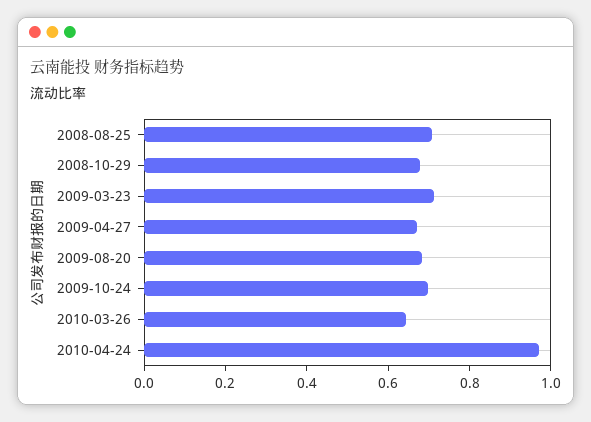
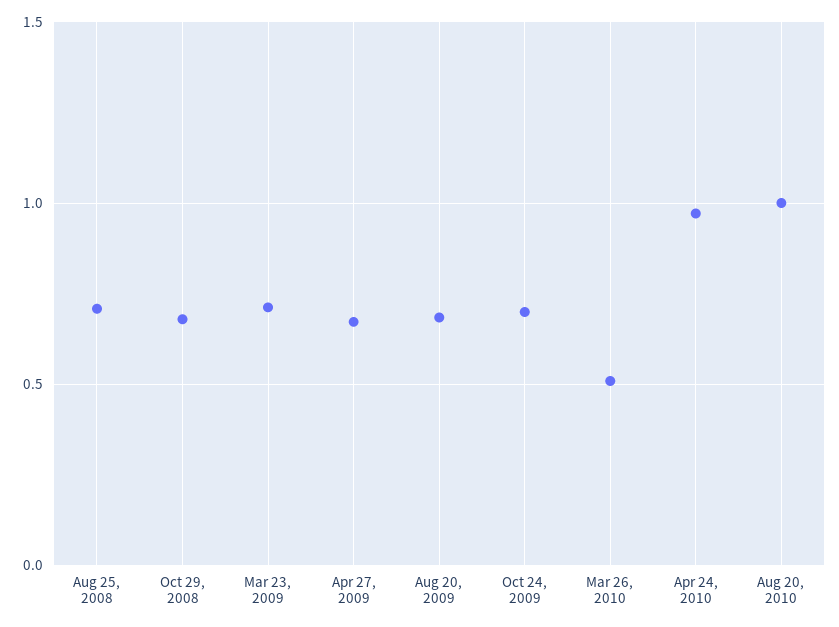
2010-03-26: 0.65 -> 0.5
Aug 20, 2010: none -> 1

